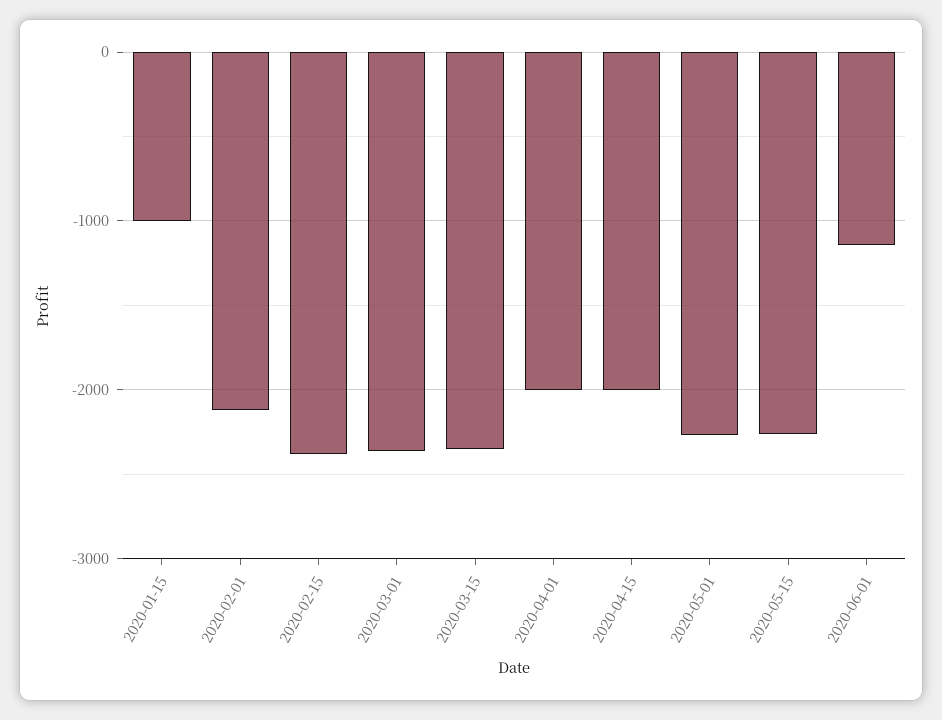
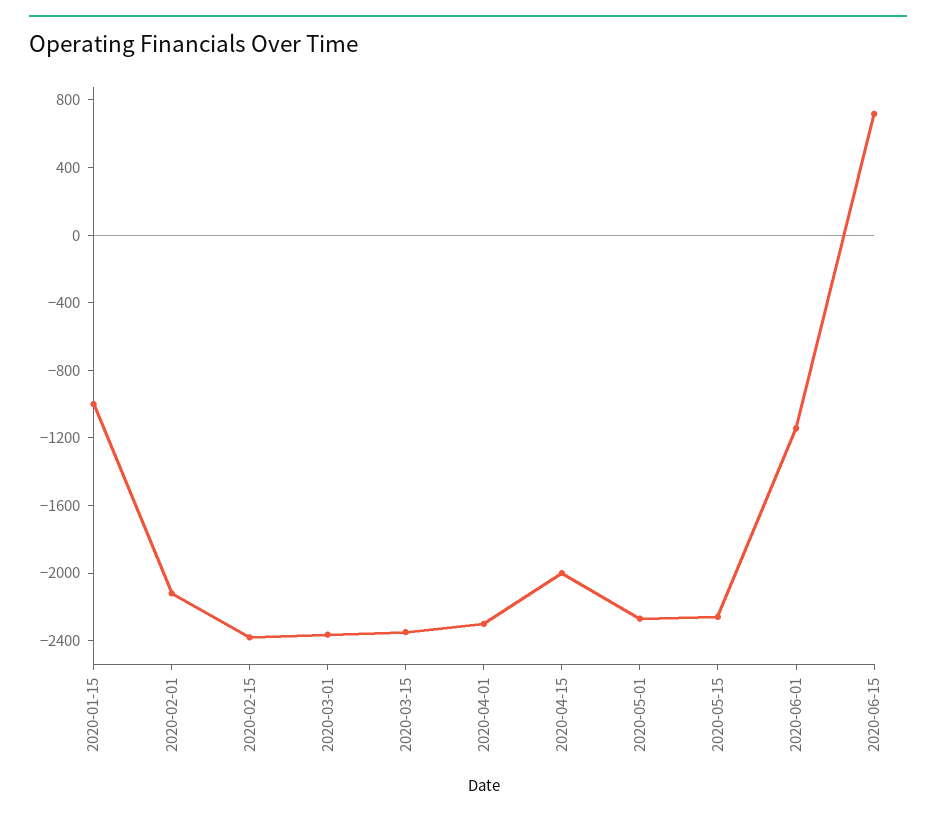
2020-04-01: -2000 -> -2300
2020-06-15: none -> 700

